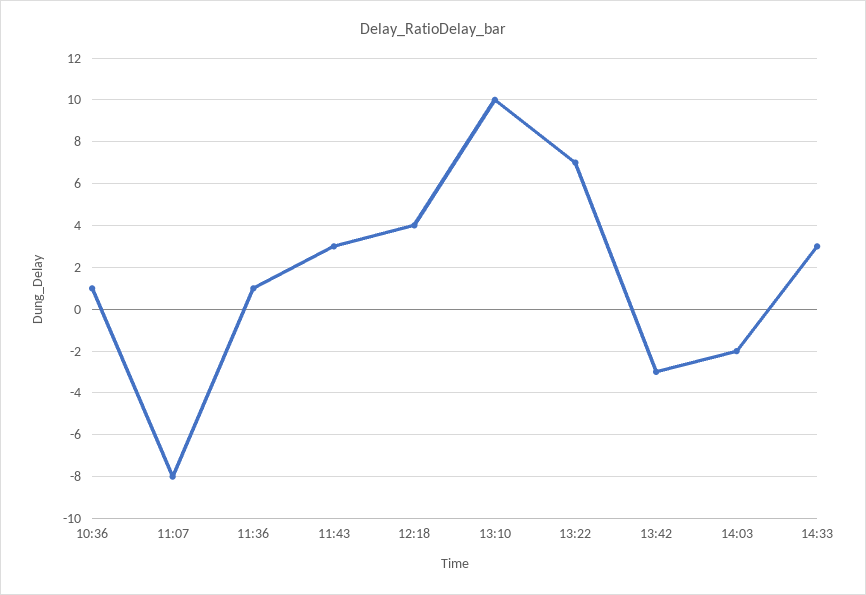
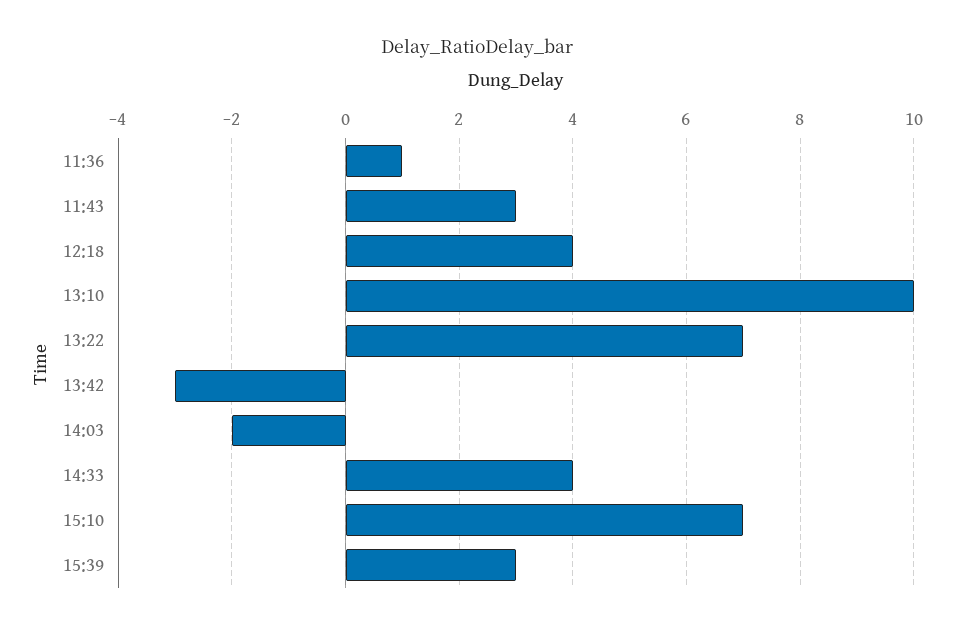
10:36: 1 -> none
11:07: -8 -> none
14:33: 3 -> 4
15:10: none -> 7
15:39: none -> 3

